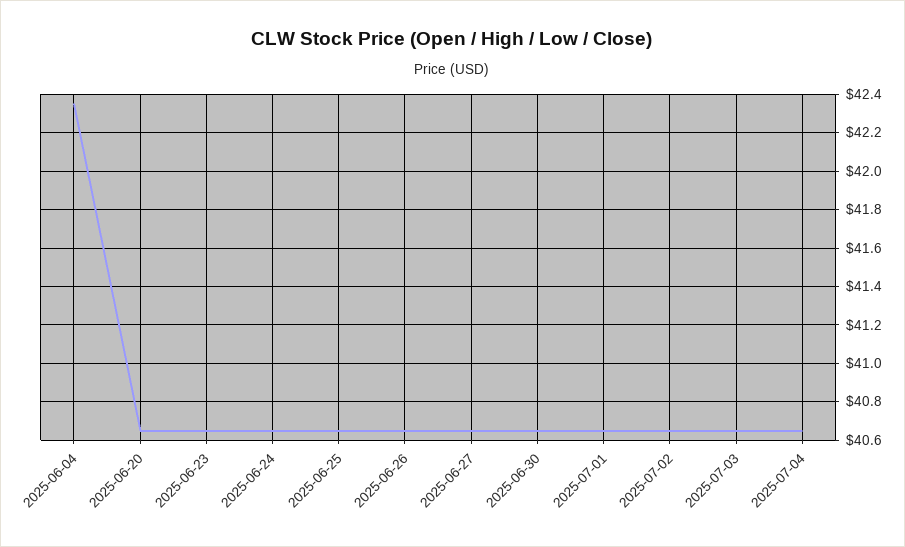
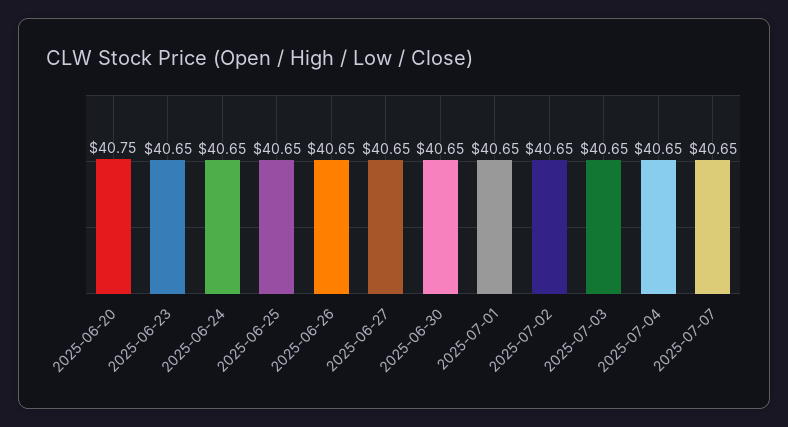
2025-06-04: 42.35 -> none
2025-06-20: 40.65 -> 40.75
2025-07-07: none -> 40.65

